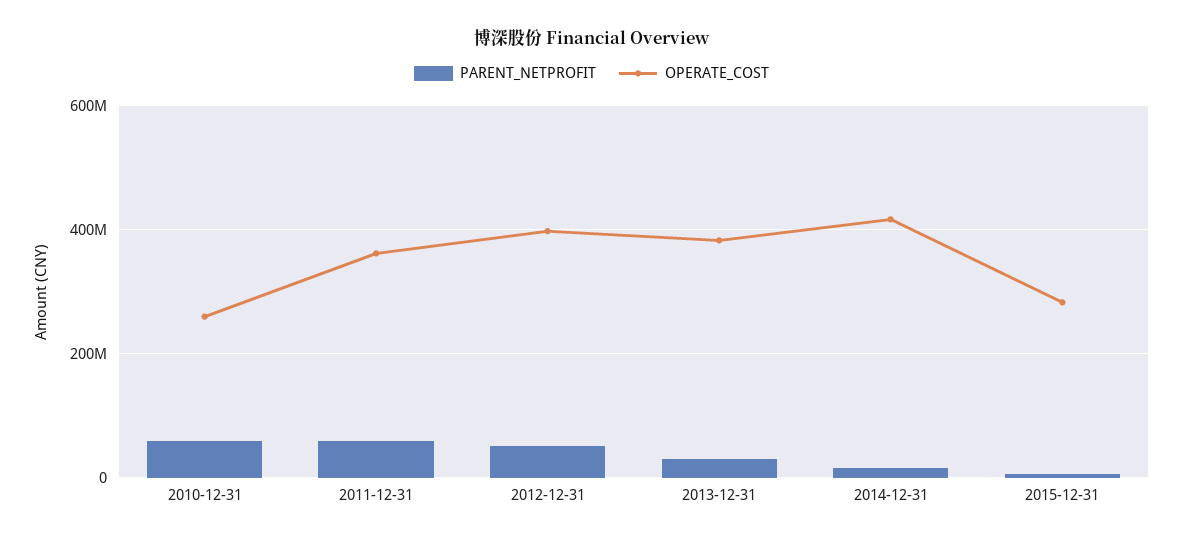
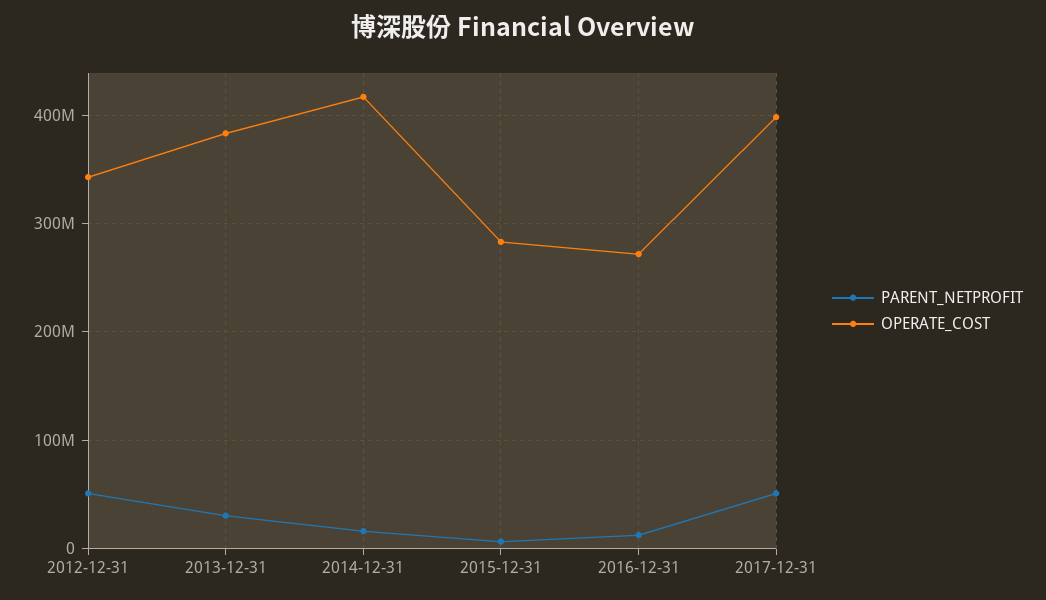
PARENT_NETPROFIT, 2010-12-31: 60000000 -> none
OPERATE_COST, 2010-12-31: 260000000 -> none
PARENT_NETPROFIT, 2011-12-31: 60000000 -> none
OPERATE_COST, 2011-12-31: 360000000 -> none
OPERATE_COST, 2012-12-31: 400000000 -> 340000000
PARENT_NETPROFIT, 2016-12-31: none -> 10000000
OPERATE_COST, 2016-12-31: none -> 270000000
PARENT_NETPROFIT, 2017-12-31: none -> 50000000
OPERATE_COST, 2017-12-31: none -> 400000000

